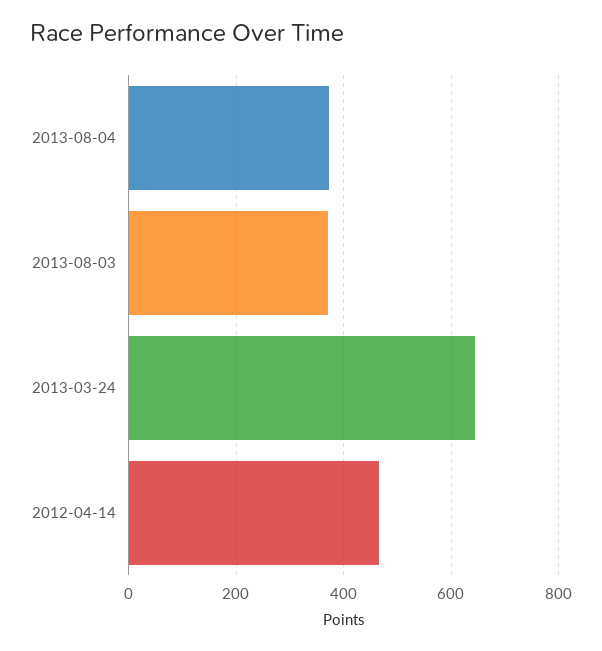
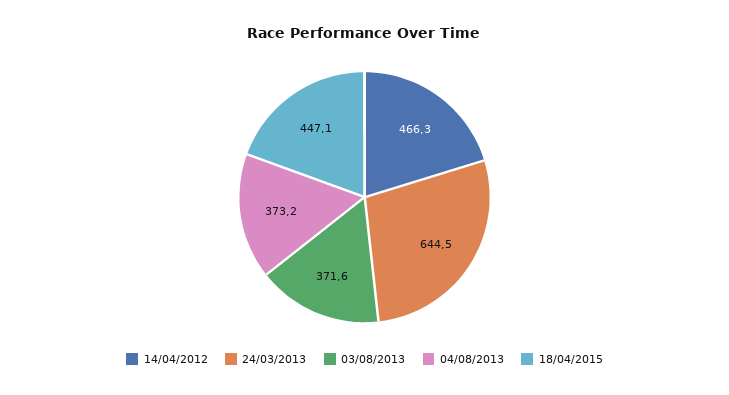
18/04/2015: none -> 447.1

